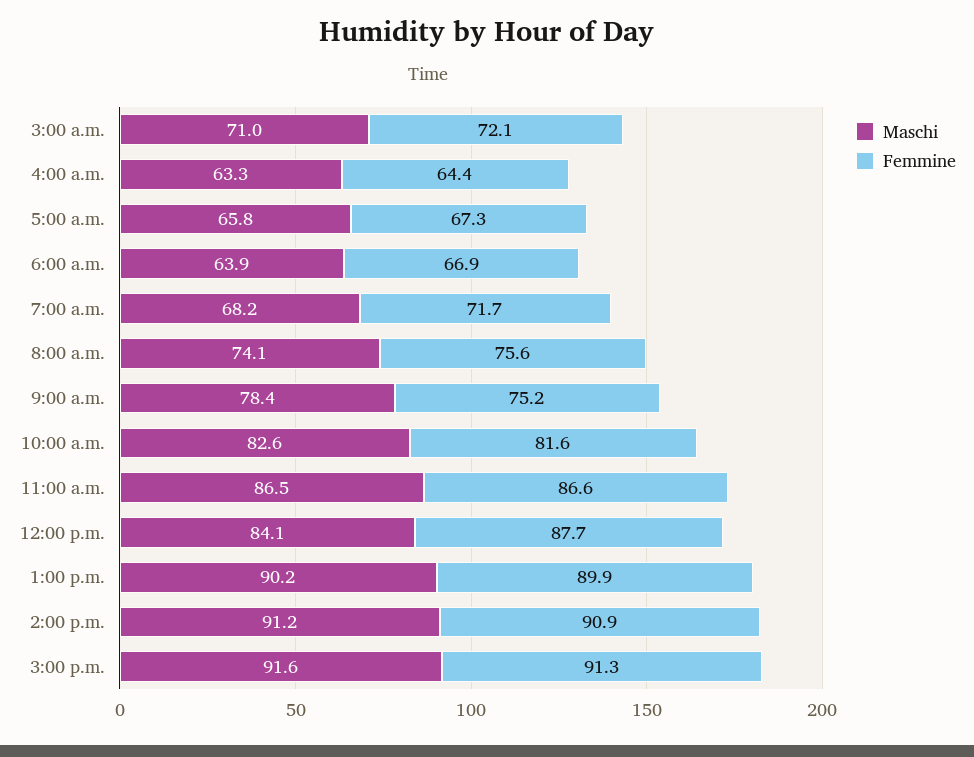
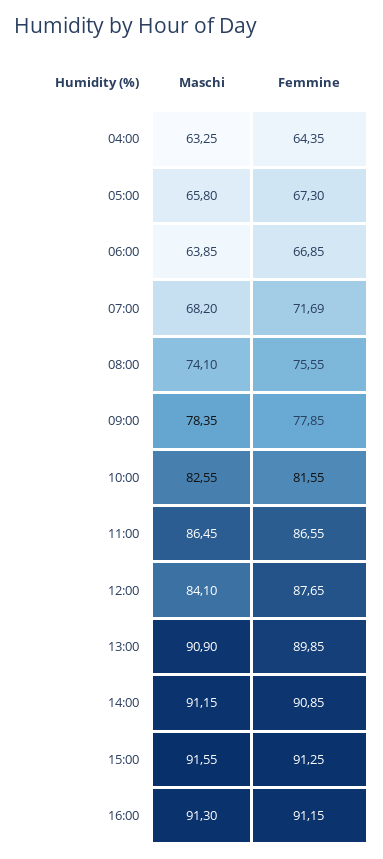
Maschi, 3:00 a.m.: 71 -> none
Femmine, 3:00 a.m.: 72.1 -> none
Femmine, 9:00 a.m.: 75.2 -> 77.85
Maschi, 1:00 p.m.: 90.2 -> 90.9
Maschi, 16:00: none -> 91.3
Femmine, 16:00: none -> 91.15

